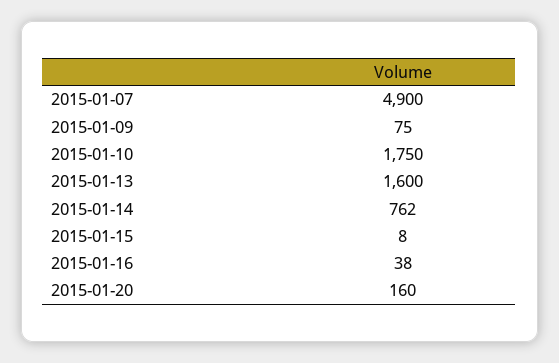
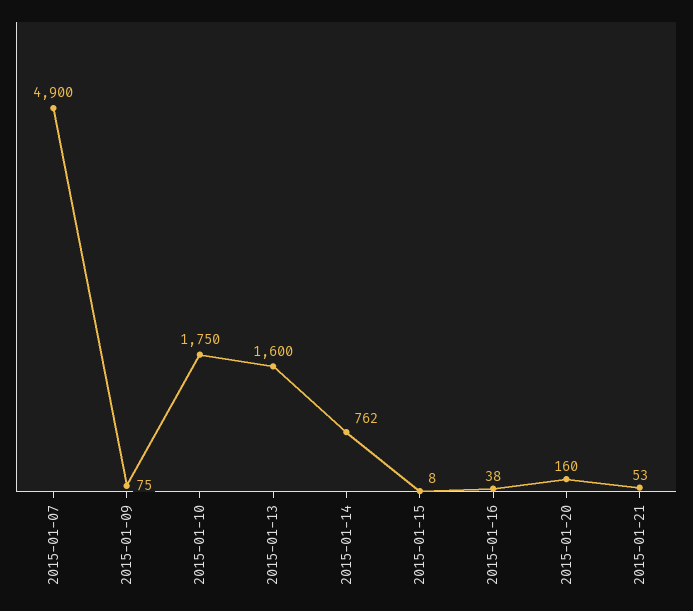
2015-01-21: none -> 53

